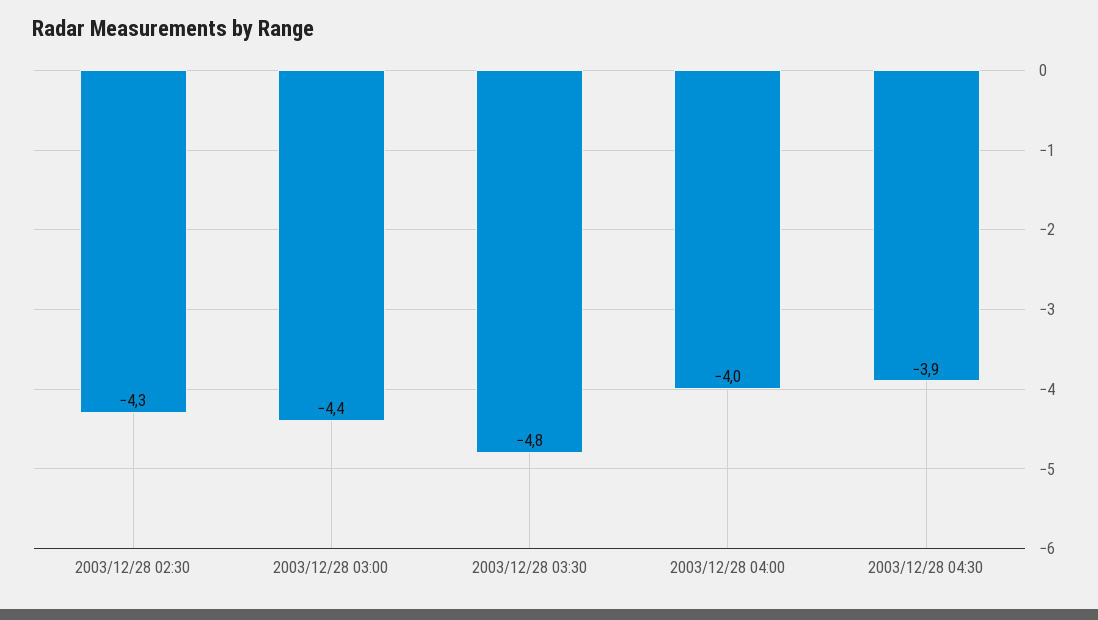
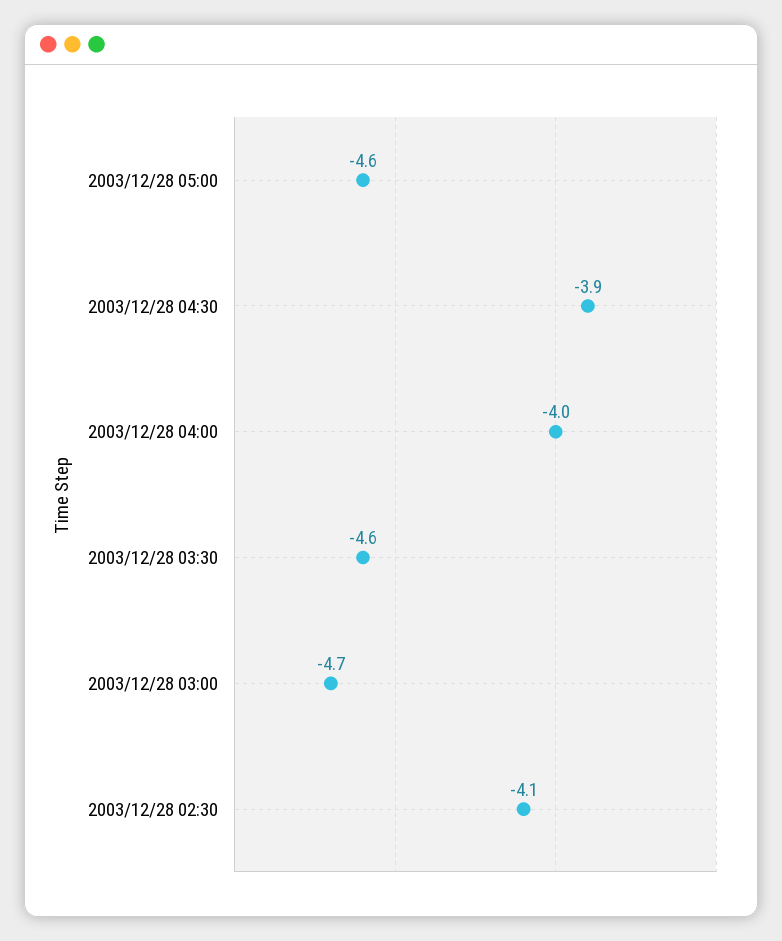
2003/12/28 02:30: -4.3 -> -4.1
2003/12/28 03:00: -4.4 -> -4.7
2003/12/28 03:30: -4.8 -> -4.6
2003/12/28 05:00: none -> -4.6

